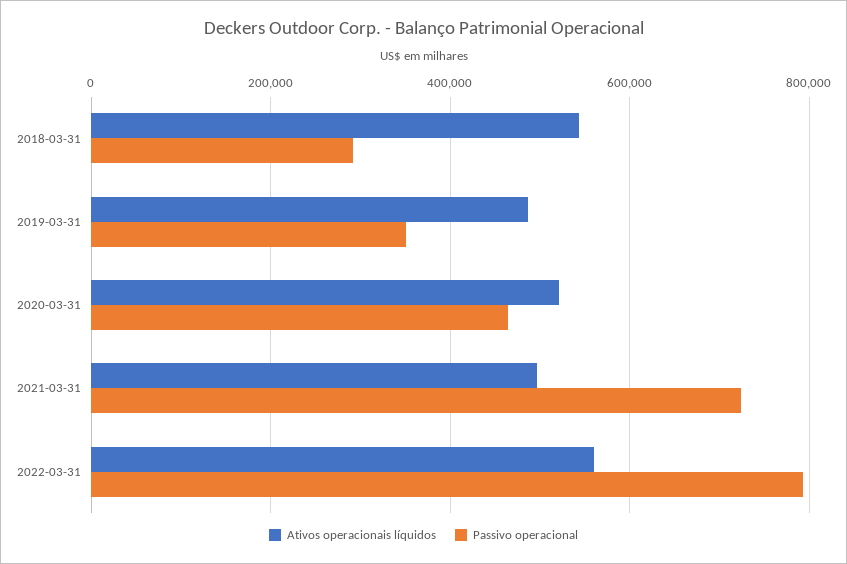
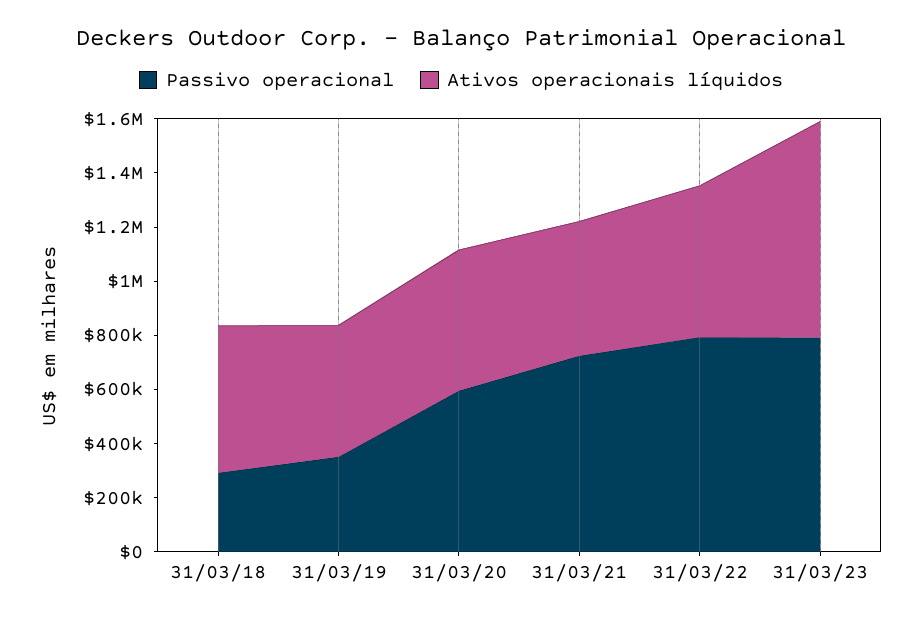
Passivo operacional, 2020-03-31: 460000 -> 600000
Passivo operacional, 31/03/23: none -> 800000
Ativos operacionais líquidos, 31/03/23: none -> 800000

